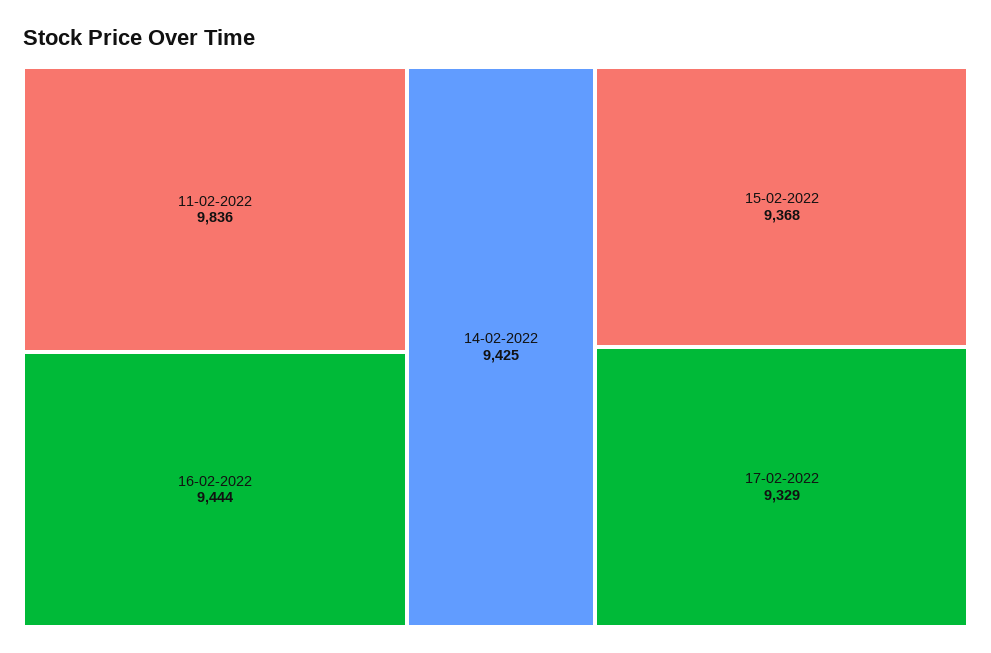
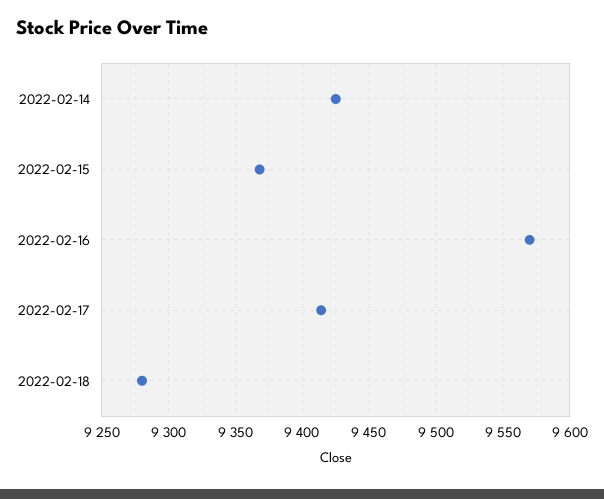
11-02-2022: 9836 -> none
16-02-2022: 9444 -> 9570
17-02-2022: 9329 -> 9415
2022-02-18: none -> 9280

